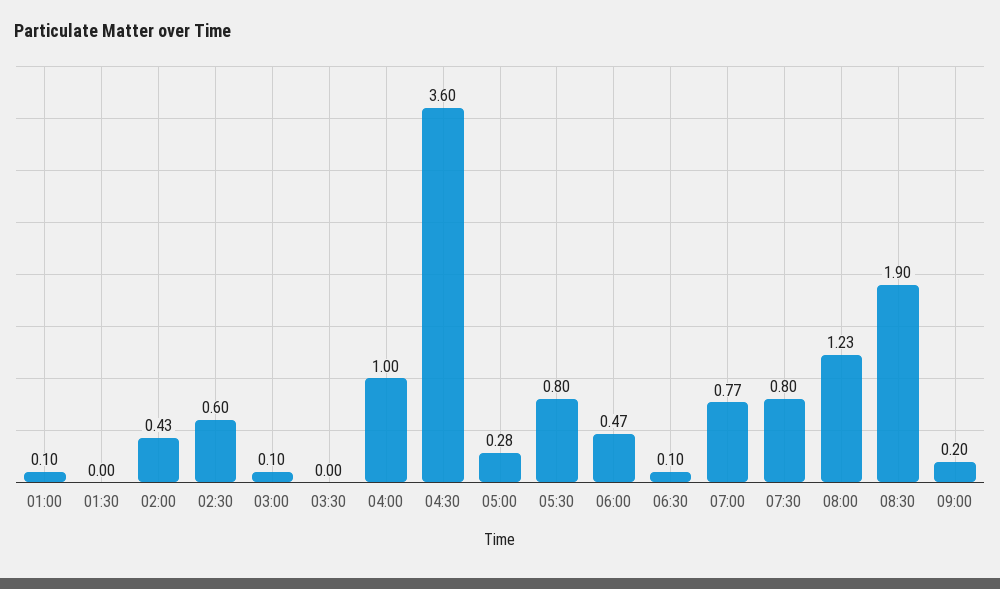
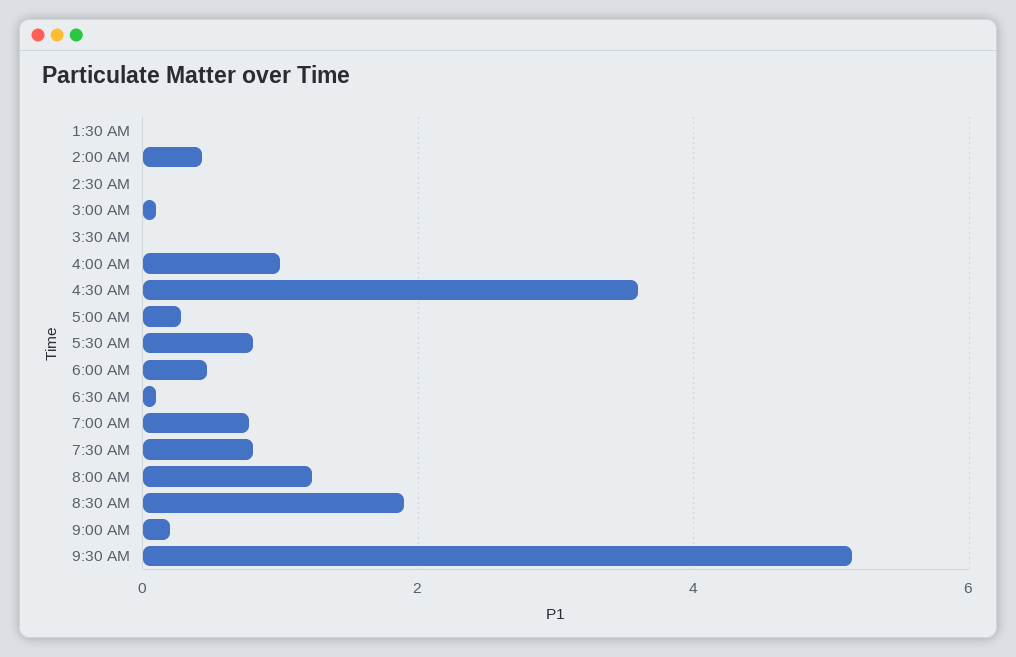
01:00: 0.1 -> none
02:30: 0.6 -> 0
9:30 AM: none -> 5.2

